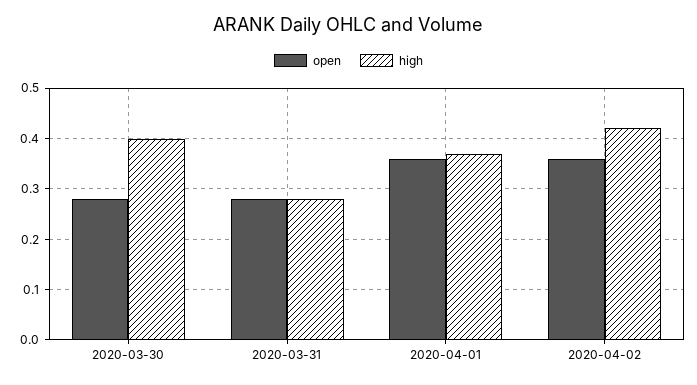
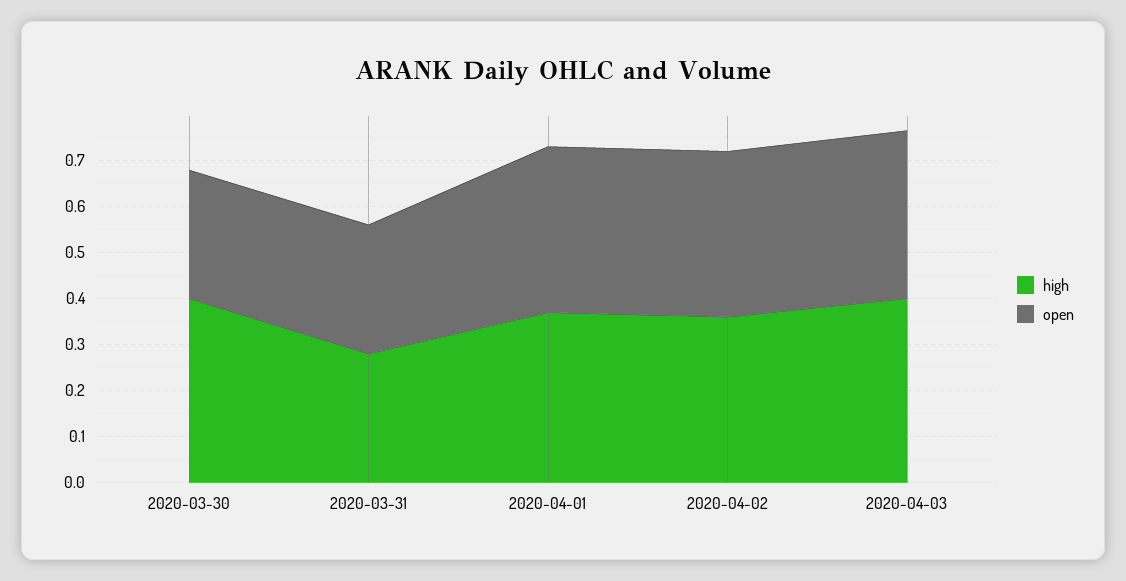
high, 2020-04-02: 0.42 -> 0.36
high, 2020-04-03: none -> 0.4
open, 2020-04-03: none -> 0.36

